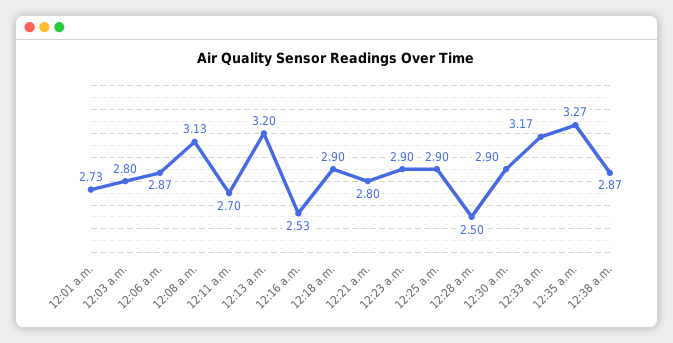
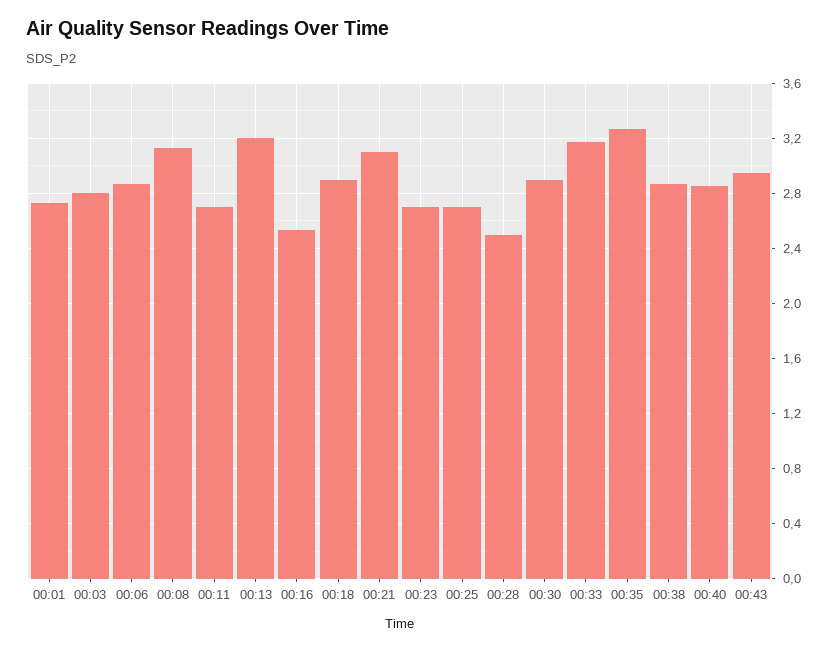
12:21 a.m.: 2.8 -> 3.1
12:23 a.m.: 2.9 -> 2.7
12:25 a.m.: 2.9 -> 2.7
00:40: none -> 2.85
00:43: none -> 2.95

